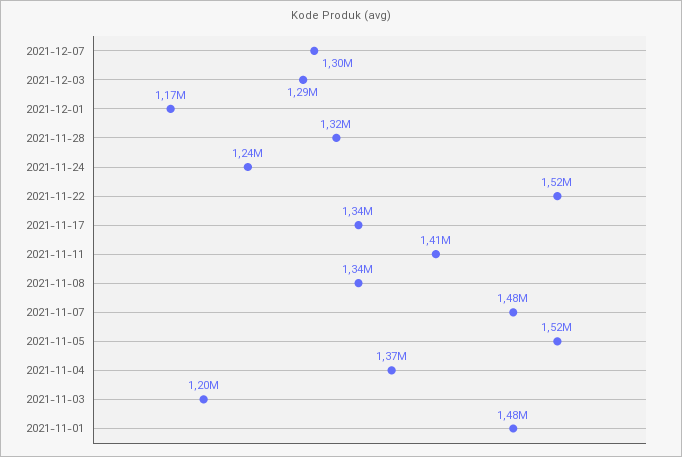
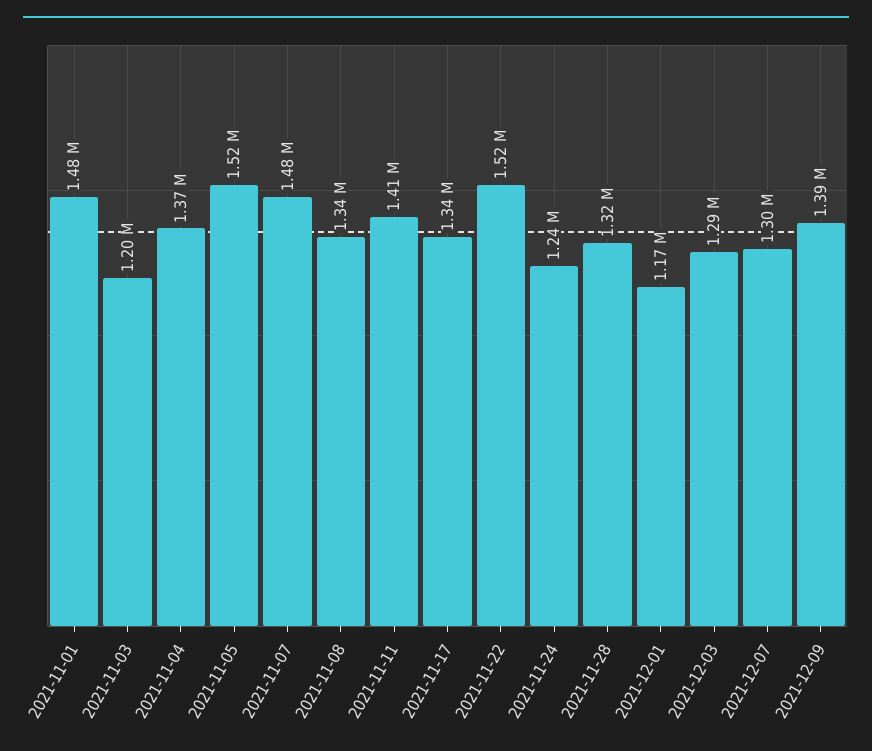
2021-12-09: none -> 1390000

